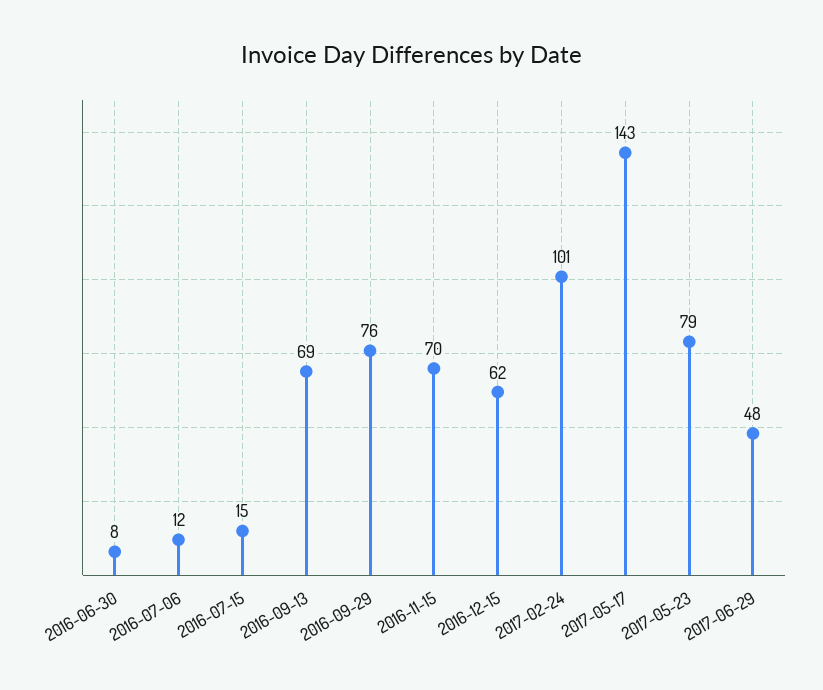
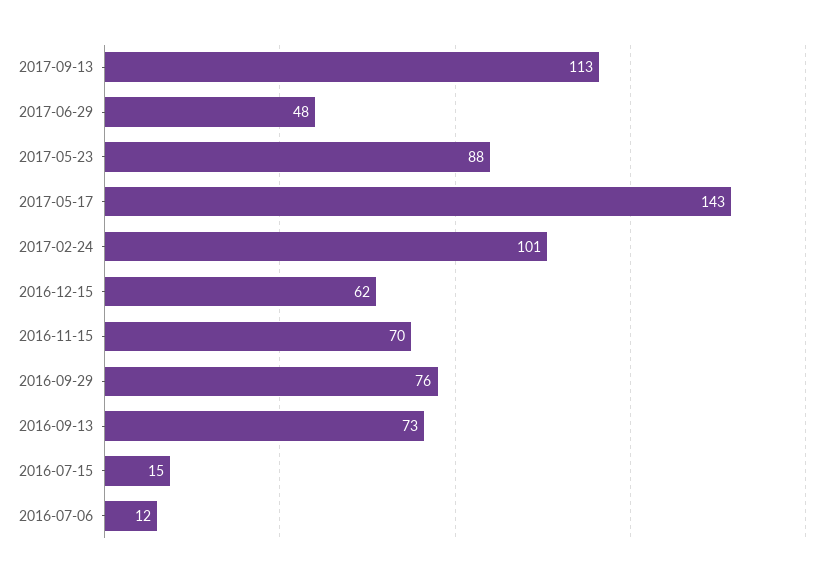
2016-06-30: 8 -> none
2016-09-13: 69 -> 73
2017-05-23: 79 -> 88
2017-09-13: none -> 113

